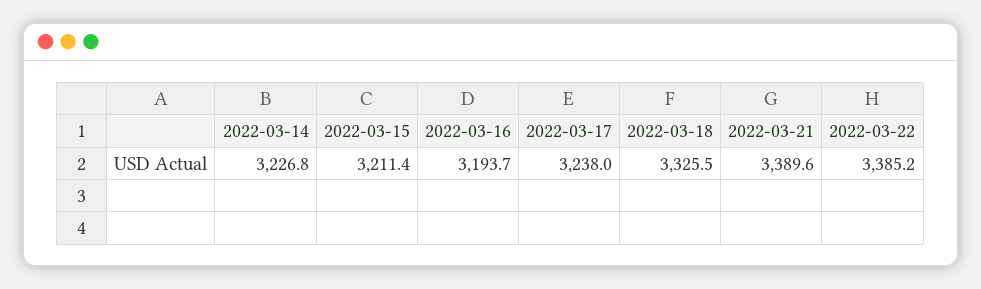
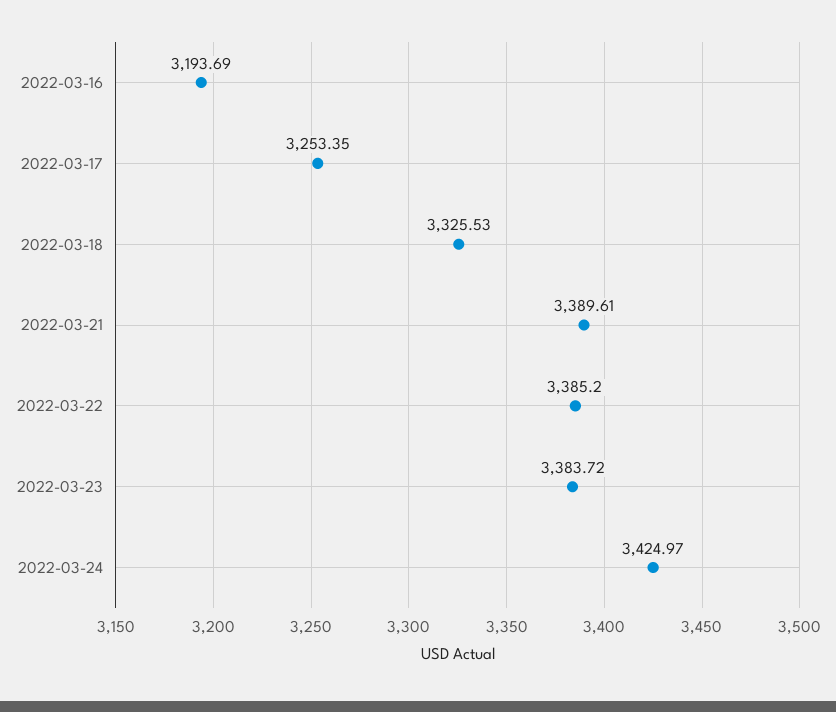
2022-03-14: 3226.8 -> none
2022-03-15: 3211.4 -> none
2022-03-17: 3238 -> 3253.35
2022-03-23: none -> 3383.72
2022-03-24: none -> 3424.97

